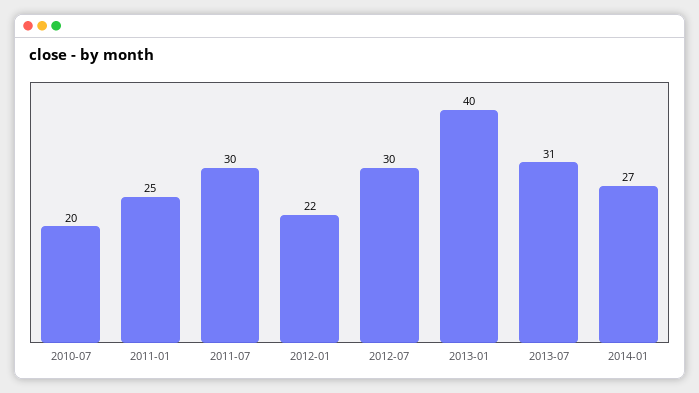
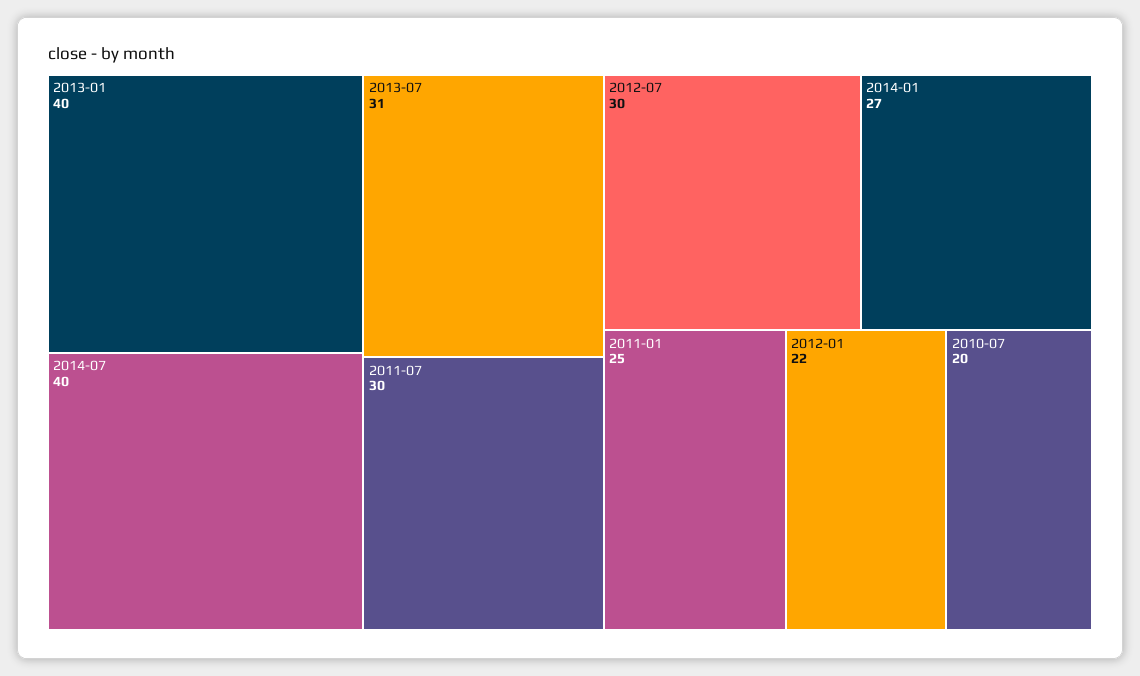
2014-07: none -> 40

